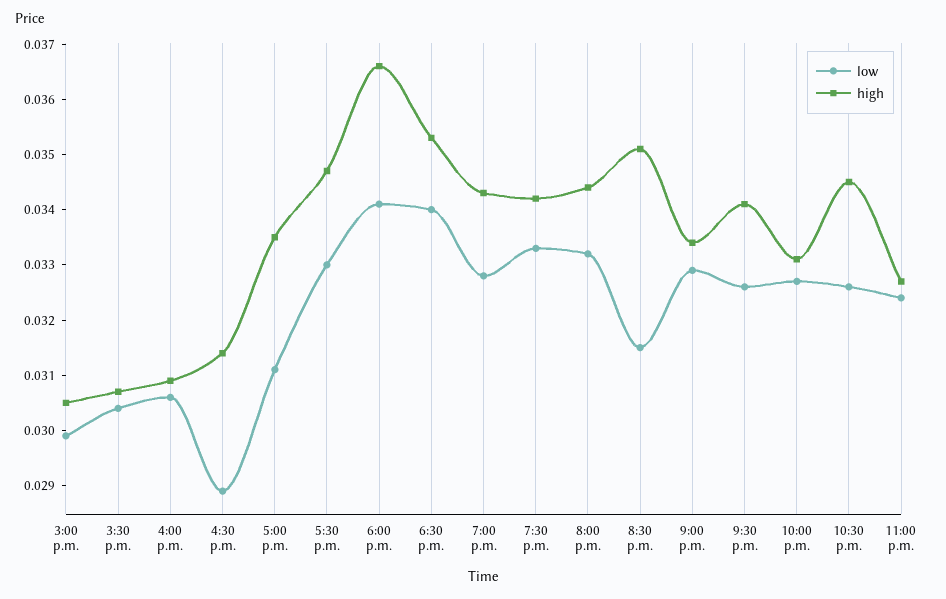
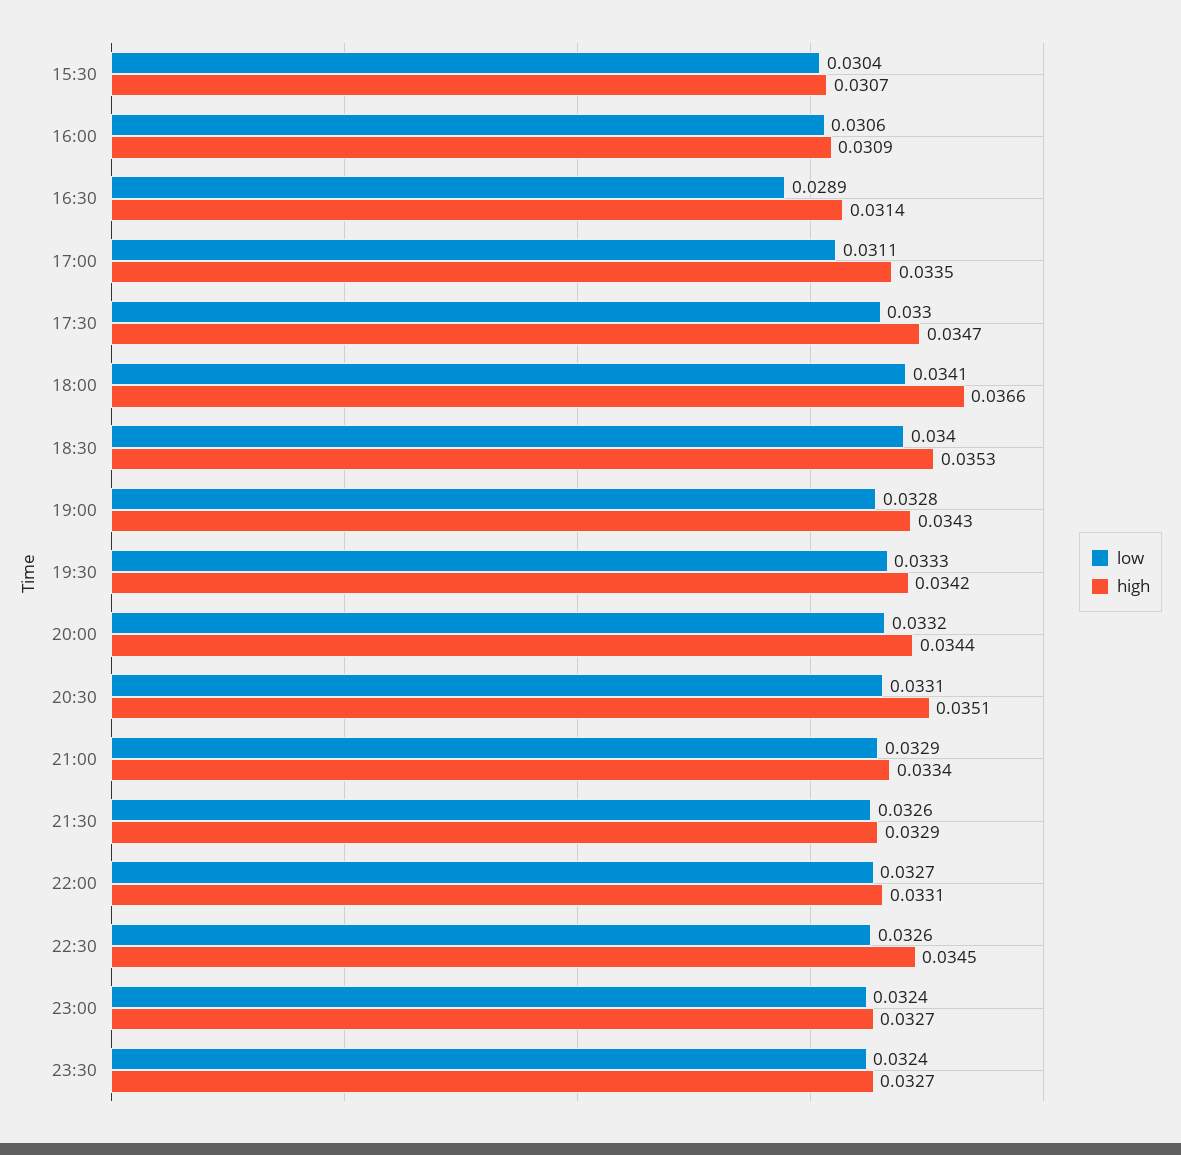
low, 3:00 p.m.: 0.03 -> none
high, 3:00 p.m.: 0.0305 -> none
low, 8:30 p.m.: 0.0315 -> 0.0331
high, 9:30 p.m.: 0.034 -> 0.0329
low, 23:30: none -> 0.0324
high, 23:30: none -> 0.0327

